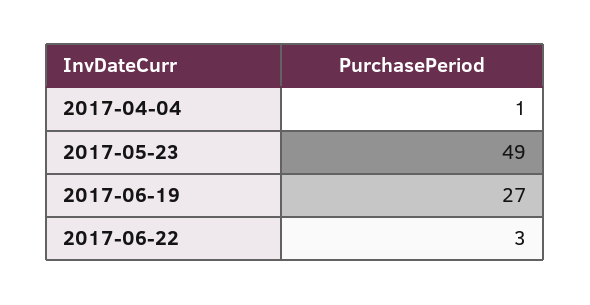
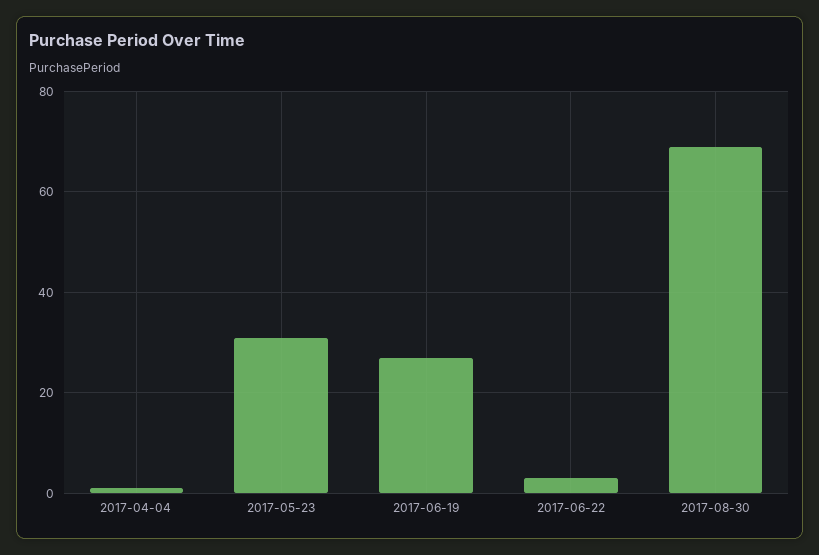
2017-05-23: 49 -> 30
2017-08-30: none -> 70

